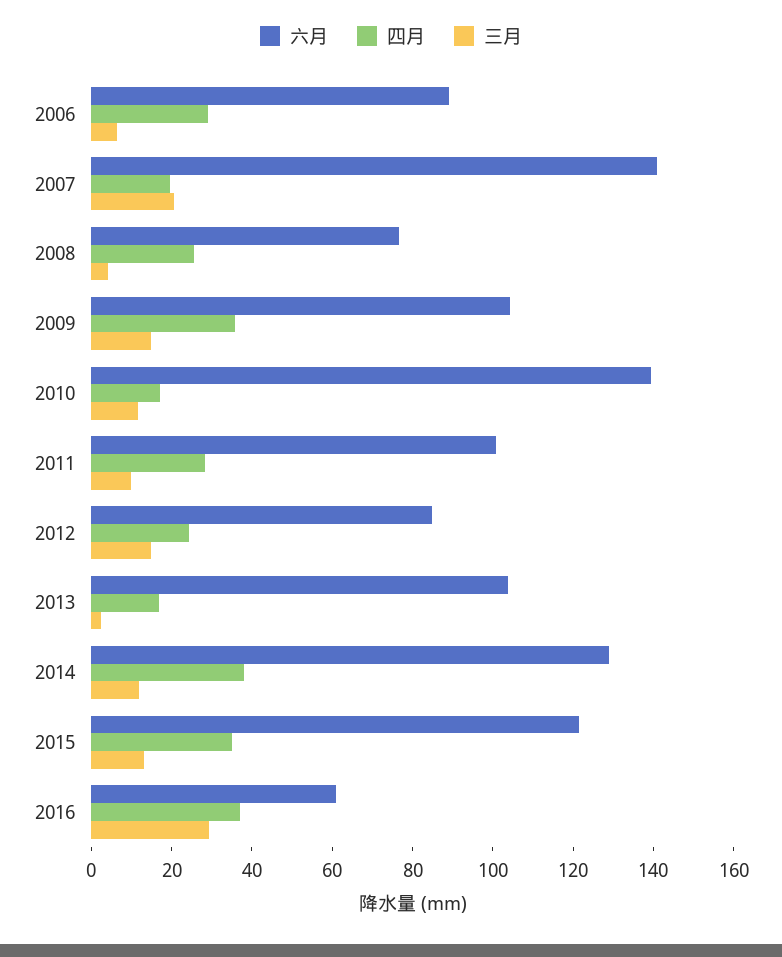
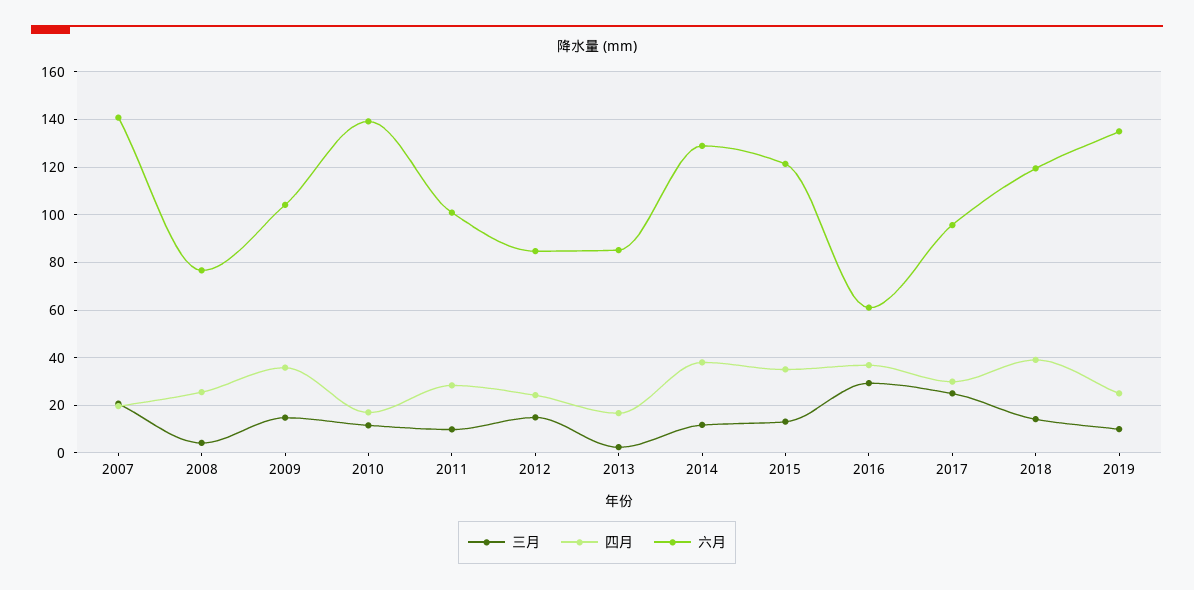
六月, 2006: 90 -> none
四月, 2006: 30 -> none
三月, 2006: 5 -> none
六月, 2013: 105 -> 85
三月, 2017: none -> 25
四月, 2017: none -> 30
六月, 2017: none -> 95
三月, 2018: none -> 15
四月, 2018: none -> 40
六月, 2018: none -> 120
三月, 2019: none -> 10
四月, 2019: none -> 25
六月, 2019: none -> 135

